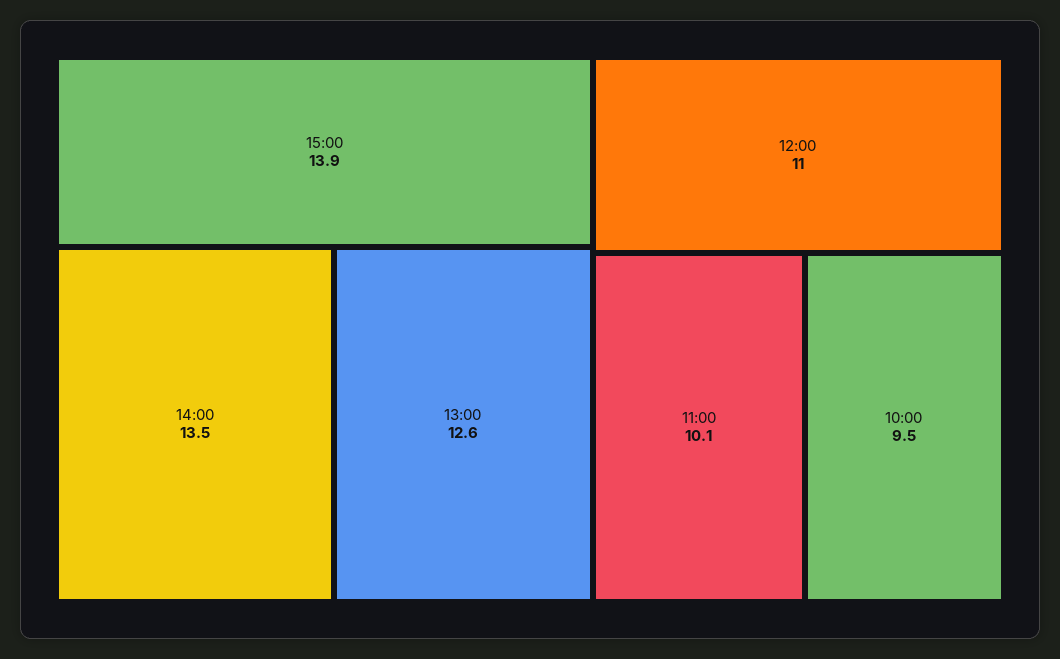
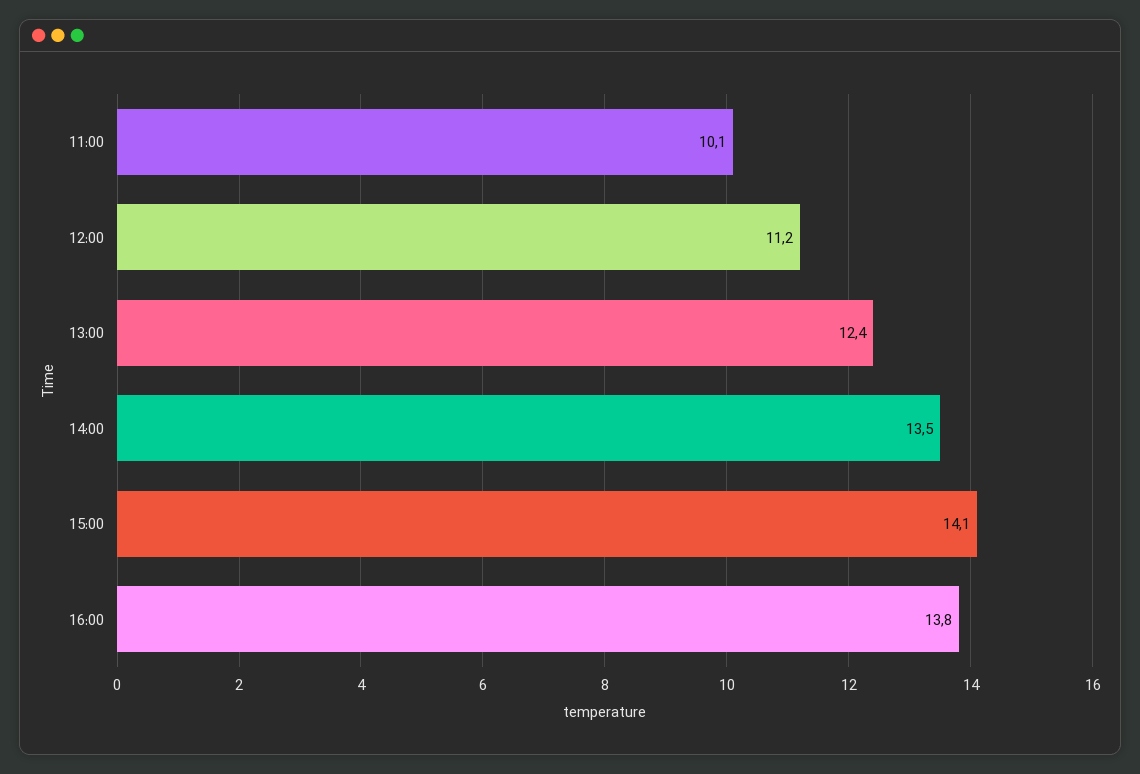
15:00: 13.9 -> 14.1
13:00: 12.6 -> 12.4
12:00: 11 -> 11.2
10:00: 9.5 -> none
16:00: none -> 13.8

